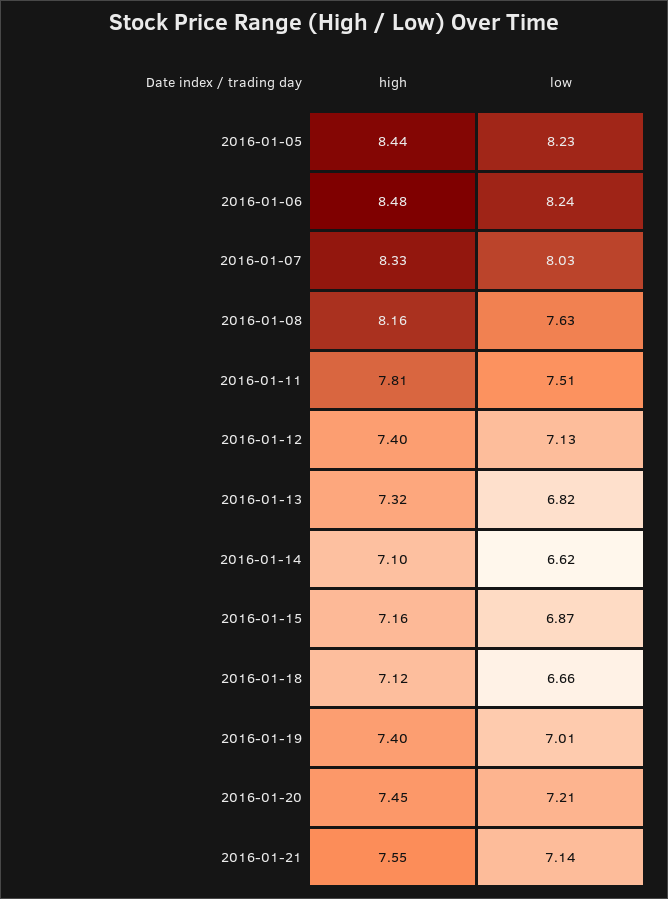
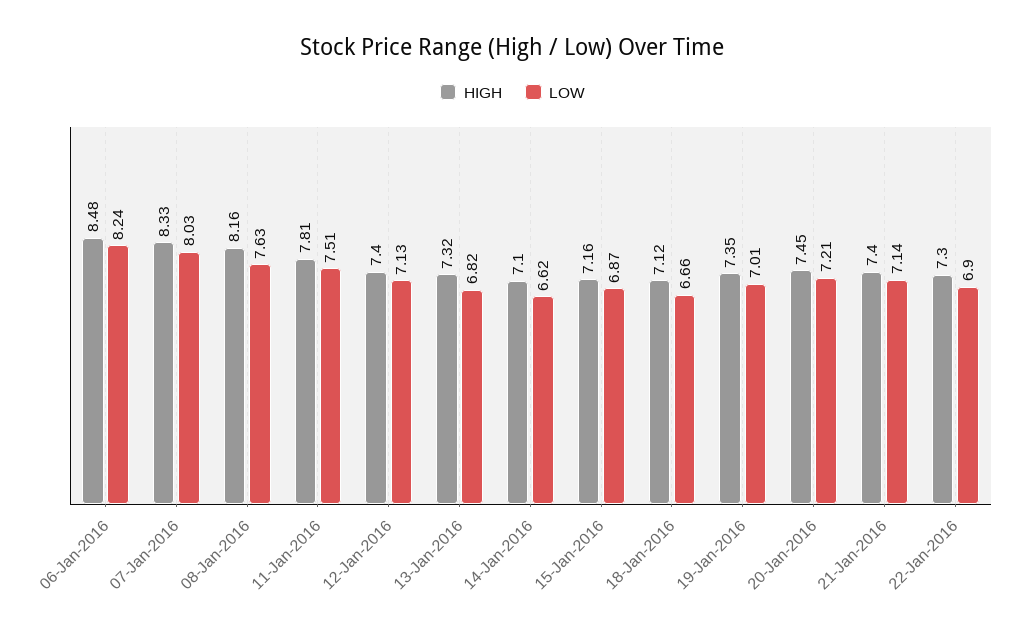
high, 2016-01-05: 8.44 -> none
low, 2016-01-05: 8.23 -> none
high, 2016-01-19: 7.4 -> 7.35
high, 2016-01-21: 7.55 -> 7.4
high, 22-Jan-2016: none -> 7.3
low, 22-Jan-2016: none -> 6.9

